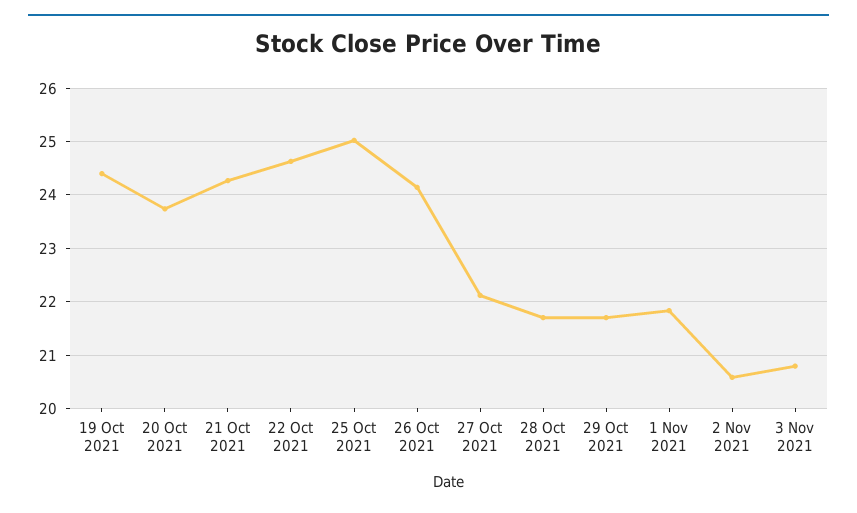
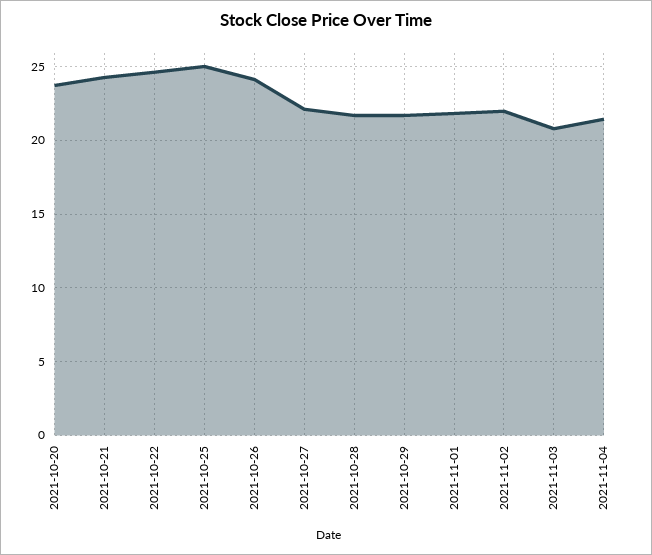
19 Oct 2021: 24.4 -> none
2 Nov 2021: 20.6 -> 22
2021-11-04: none -> 21.5

